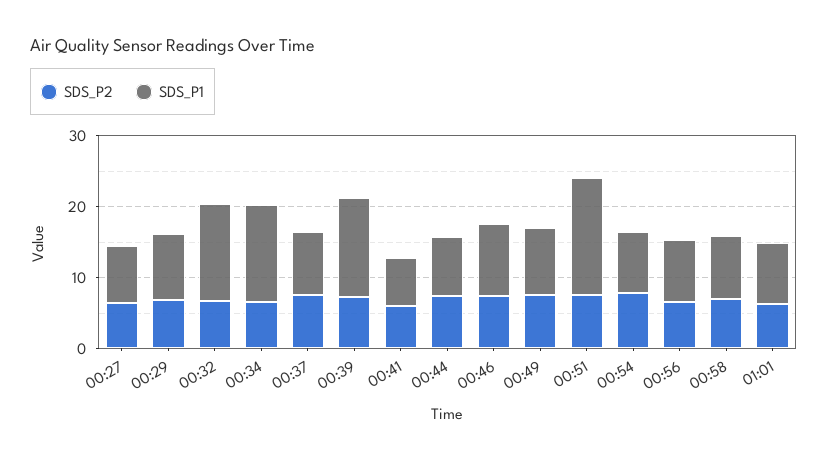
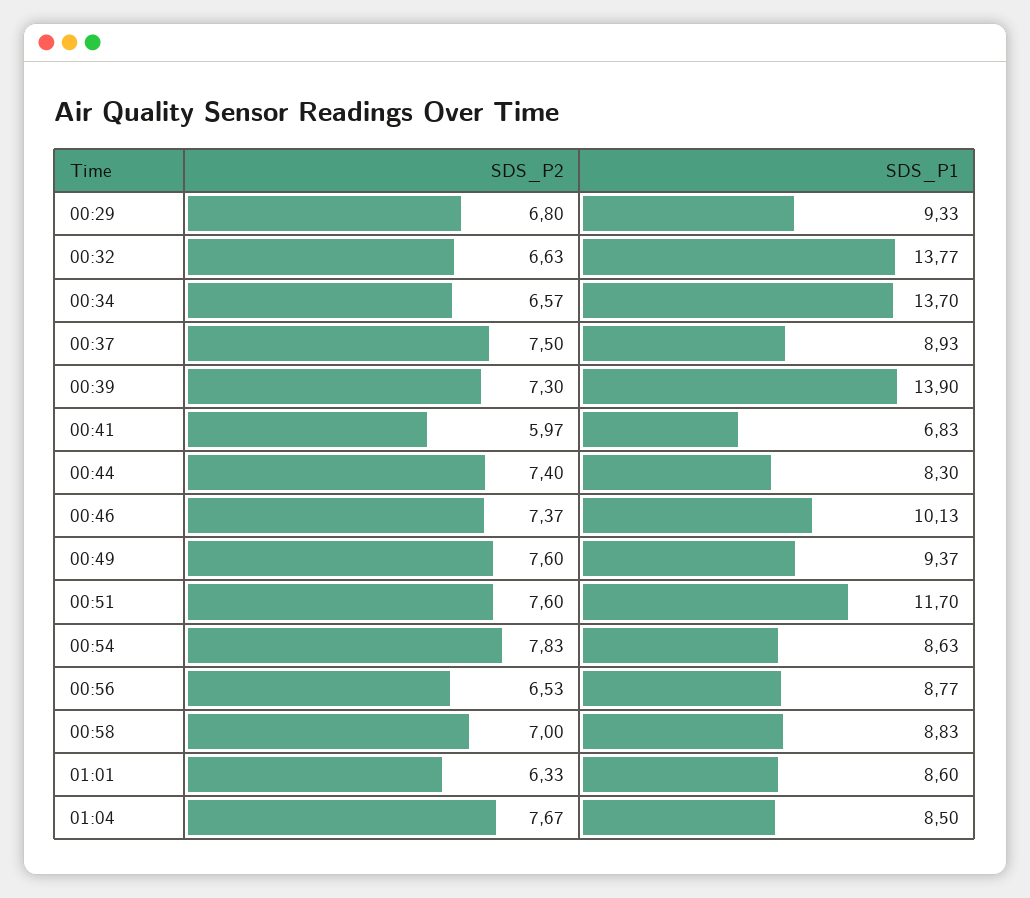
SDS_P2, 00:27: 6 -> none
SDS_P1, 00:27: 8 -> none
SDS_P1, 00:51: 16 -> 11.7
SDS_P2, 01:04: none -> 7.67
SDS_P1, 01:04: none -> 8.5

